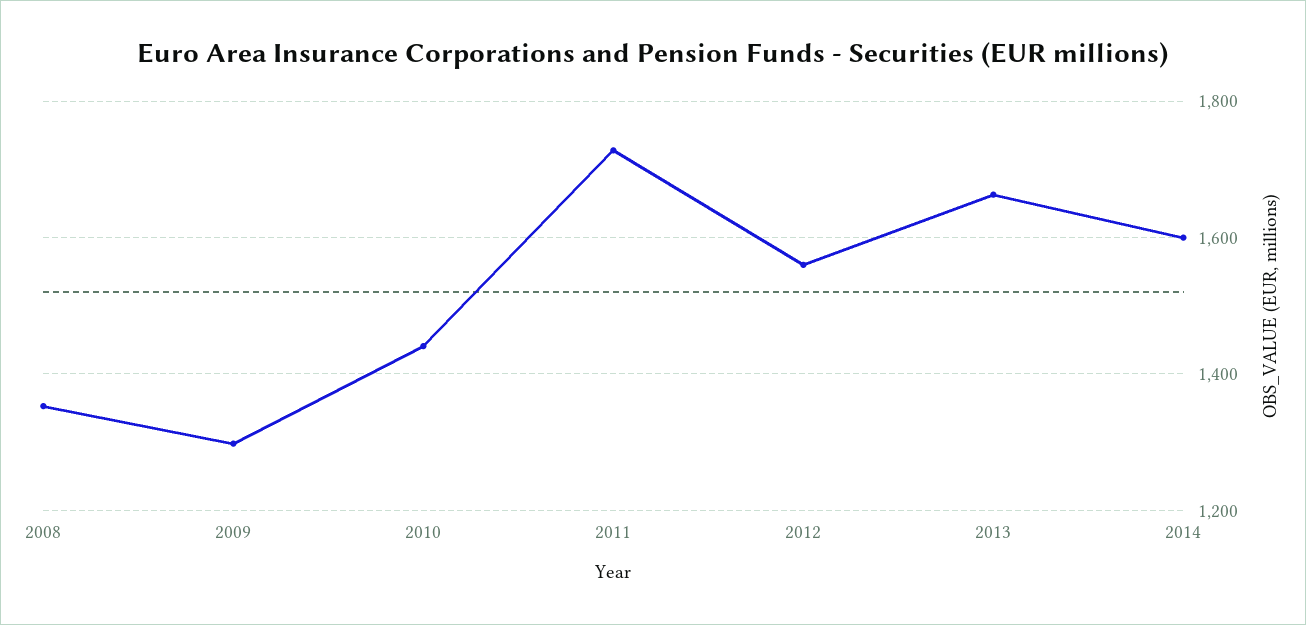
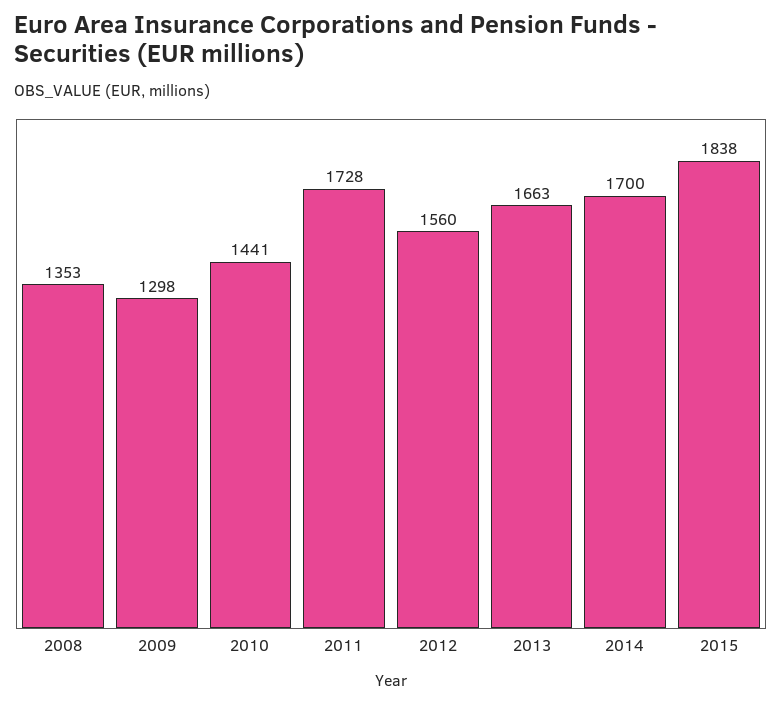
2014: 1600 -> 1700
2015: none -> 1838

